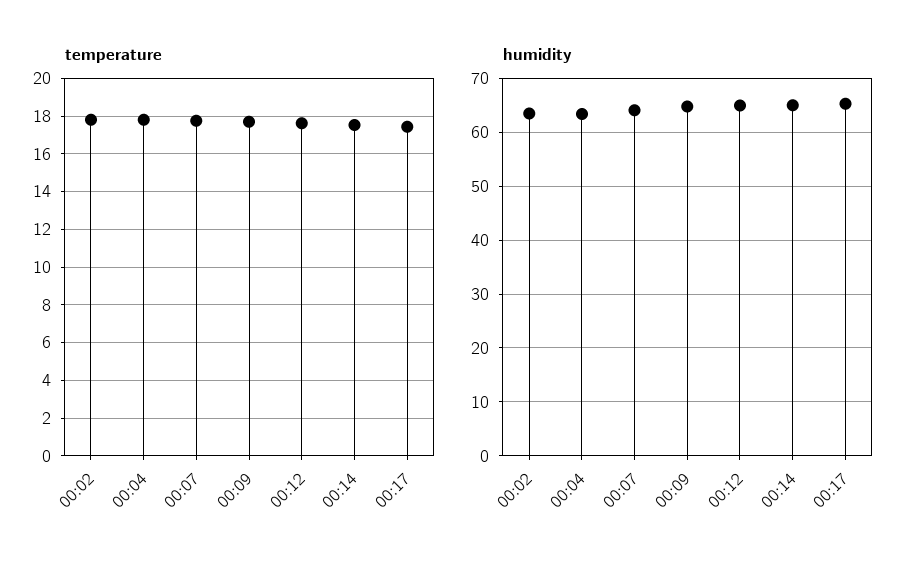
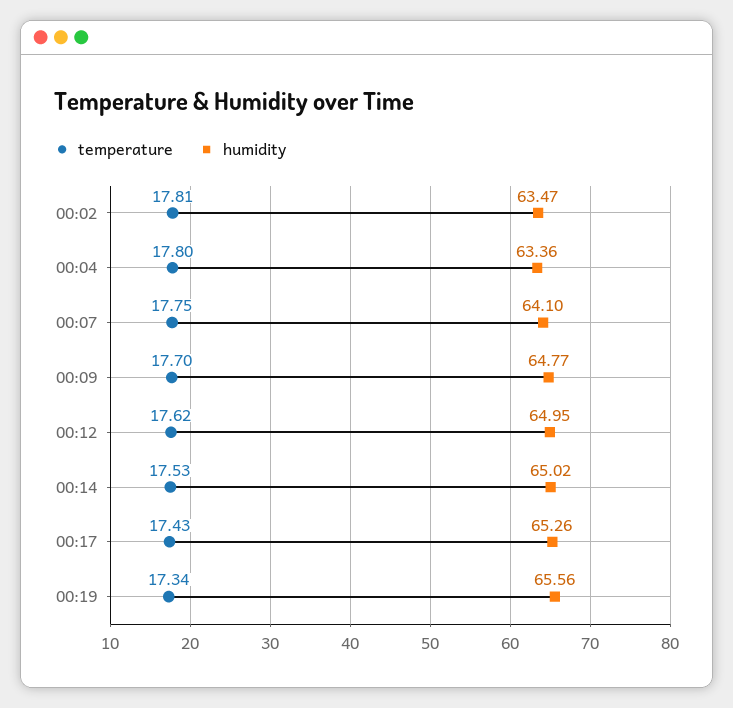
temperature, 00:19: none -> 17.34
humidity, 00:19: none -> 65.56

